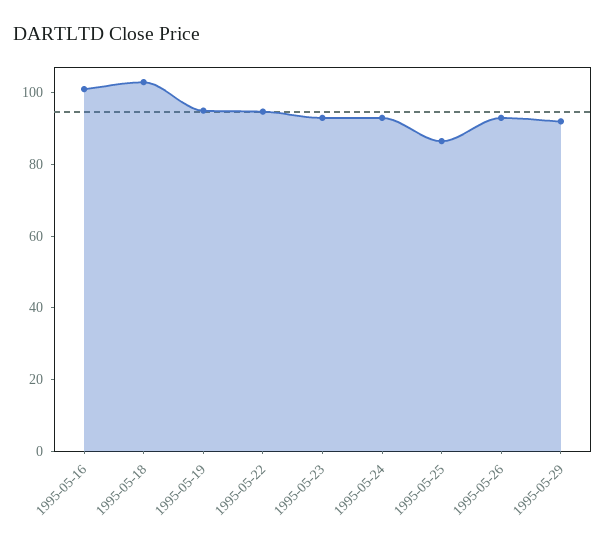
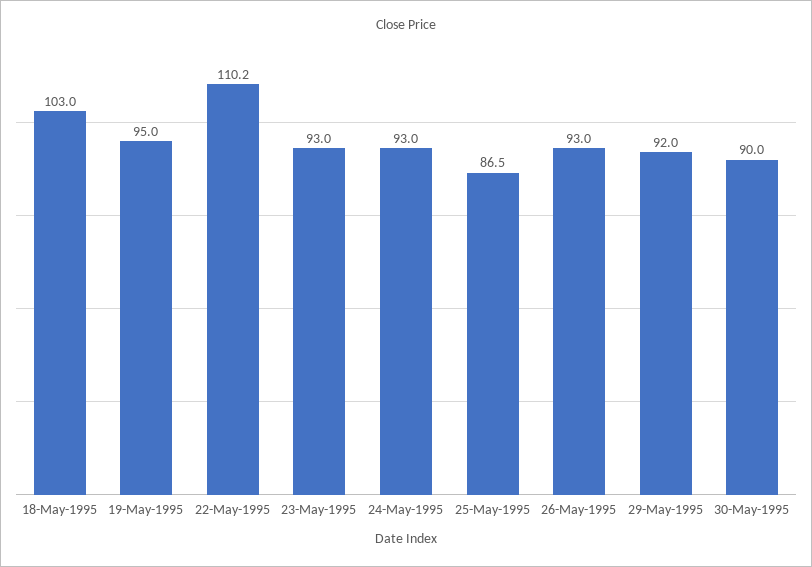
1995-05-16: 100 -> none
1995-05-22: 95 -> 110.2
30-May-1995: none -> 90

